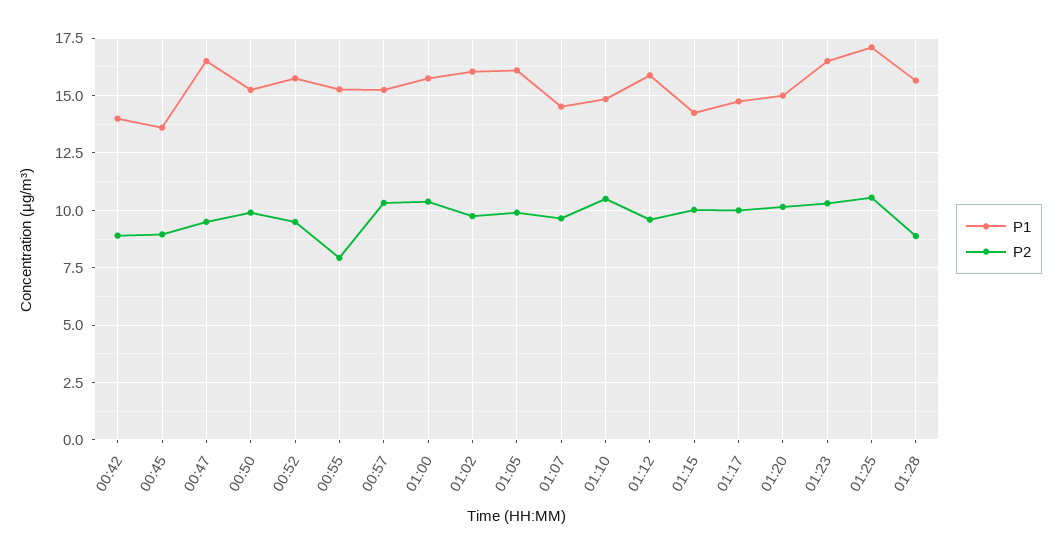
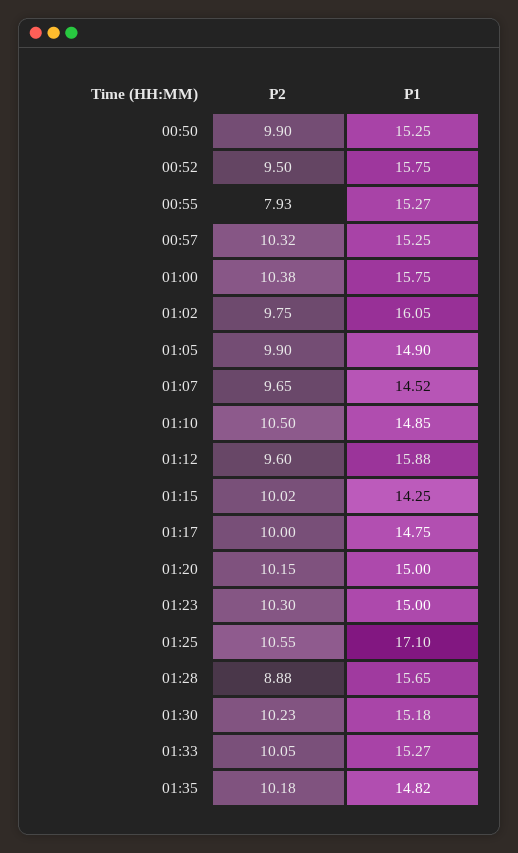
P1, 00:42: 14 -> none
P2, 00:42: 9 -> none
P1, 00:45: 13.5 -> none
P2, 00:45: 9 -> none
P1, 00:47: 16.5 -> none
P2, 00:47: 9.5 -> none
P1, 01:05: 16 -> 14.9
P1, 01:23: 16.5 -> 15
P2, 01:30: none -> 10.23
P1, 01:30: none -> 15.18
P2, 01:33: none -> 10.05
P1, 01:33: none -> 15.27
P2, 01:35: none -> 10.18
P1, 01:35: none -> 14.82

